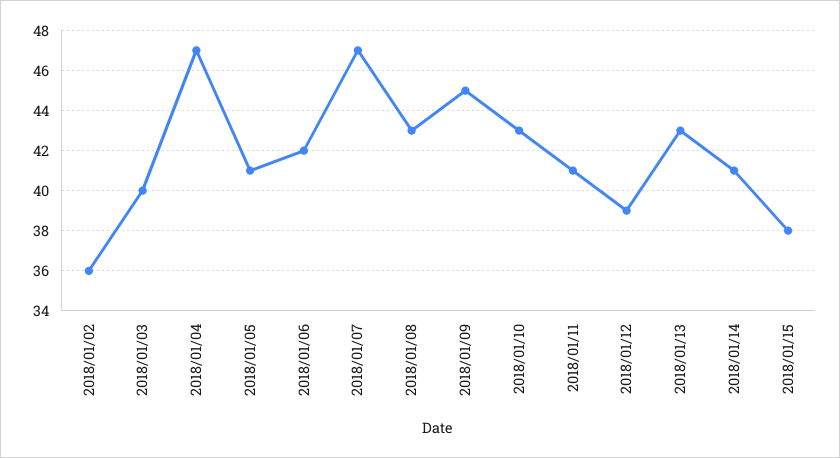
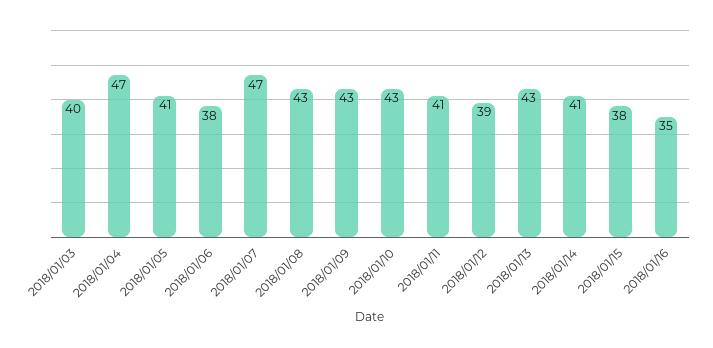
2018/01/02: 36 -> none
2018/01/06: 42 -> 38
2018/01/09: 45 -> 43
2018/01/16: none -> 35

